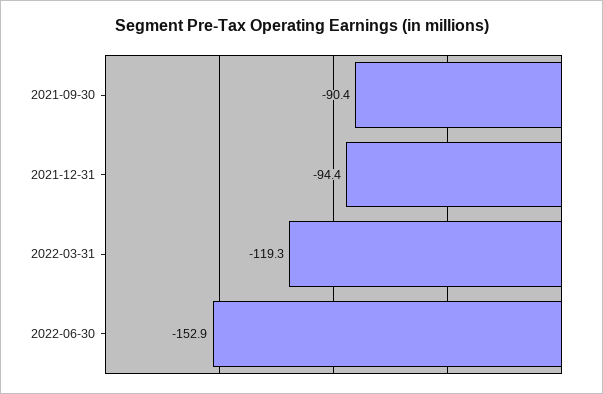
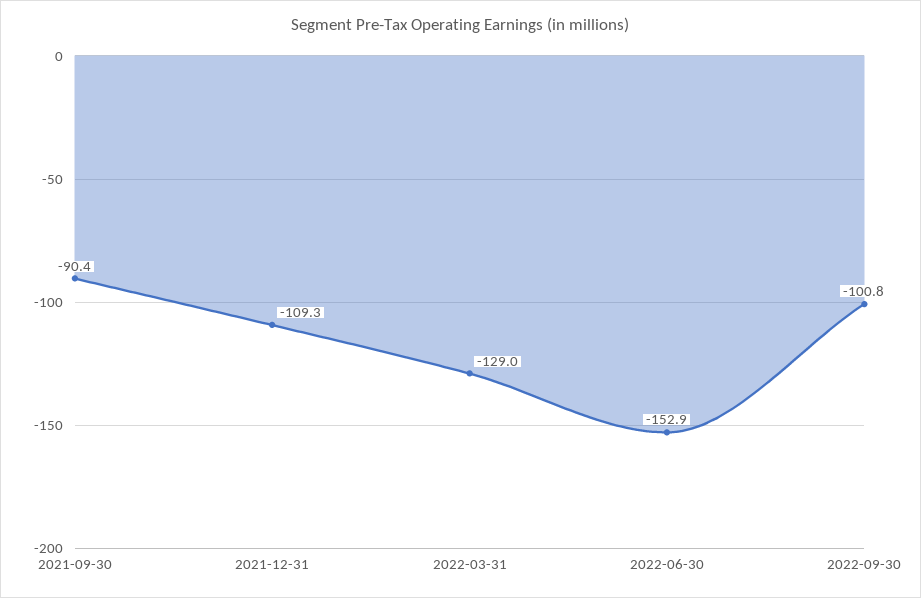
2021-12-31: -94.4 -> -109.3
2022-03-31: -119.3 -> -129
2022-09-30: none -> -100.8

